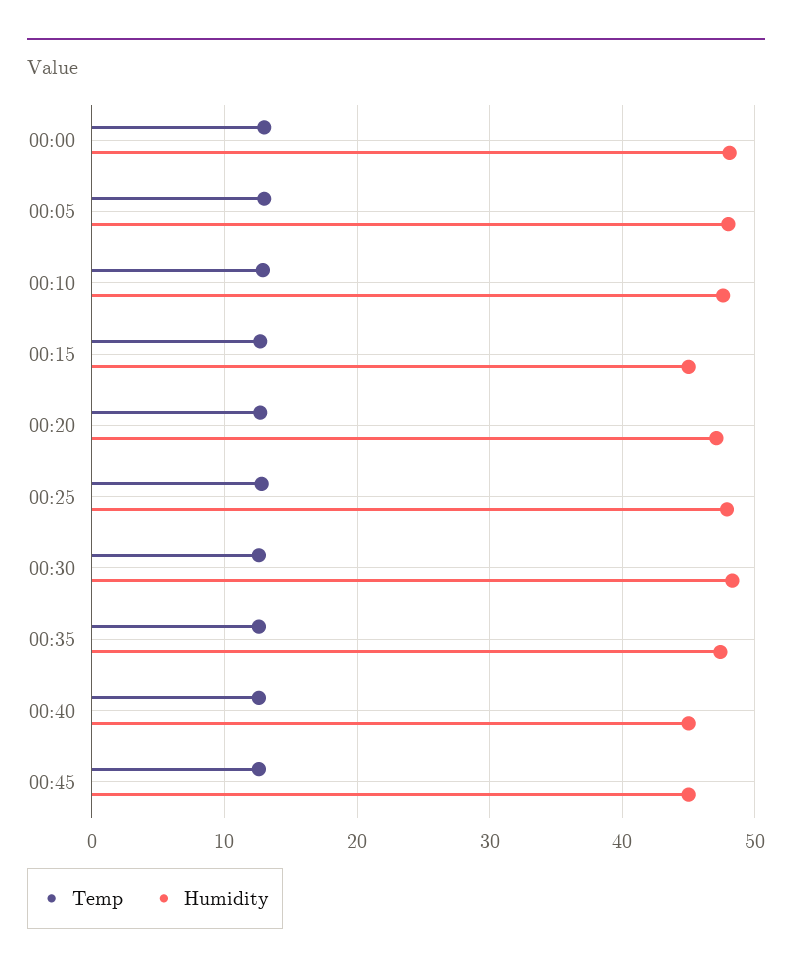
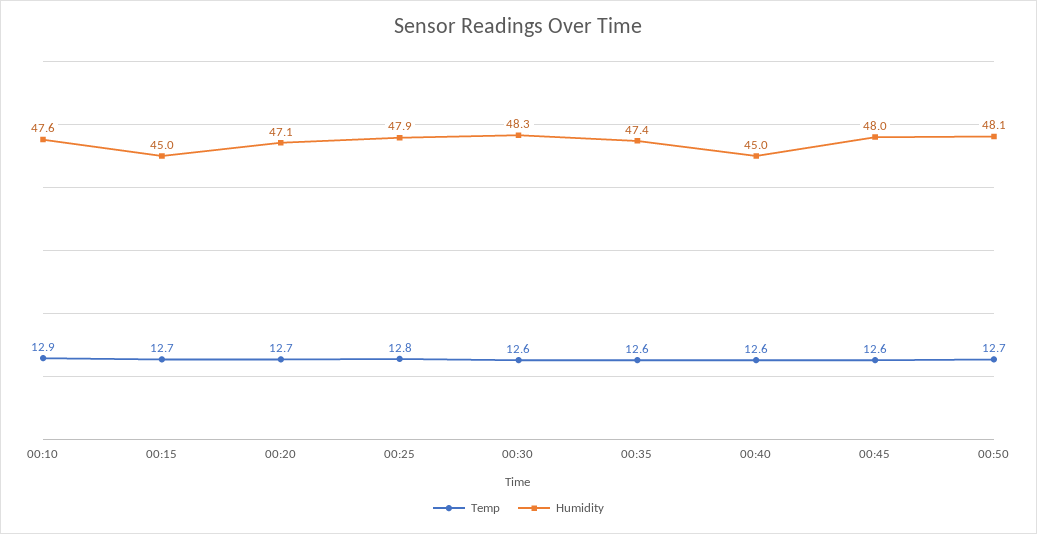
Temp, 00:00: 13 -> none
Humidity, 00:00: 48 -> none
Temp, 00:05: 13 -> none
Humidity, 00:05: 48 -> none
Humidity, 00:45: 45 -> 48
Temp, 00:50: none -> 12.7
Humidity, 00:50: none -> 48.1

